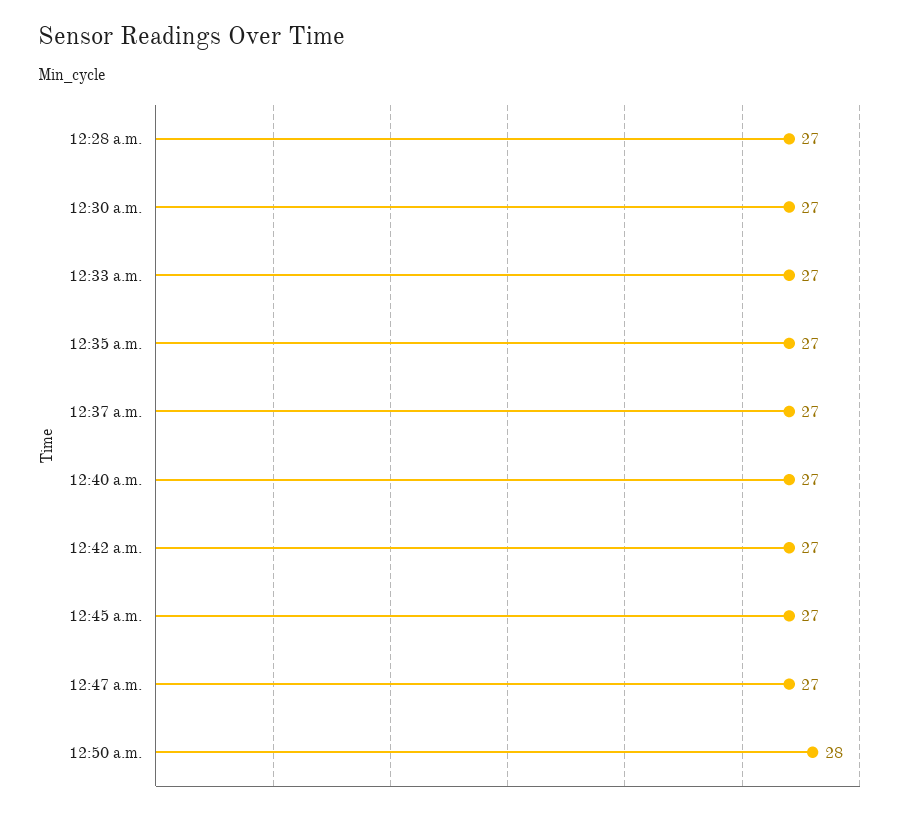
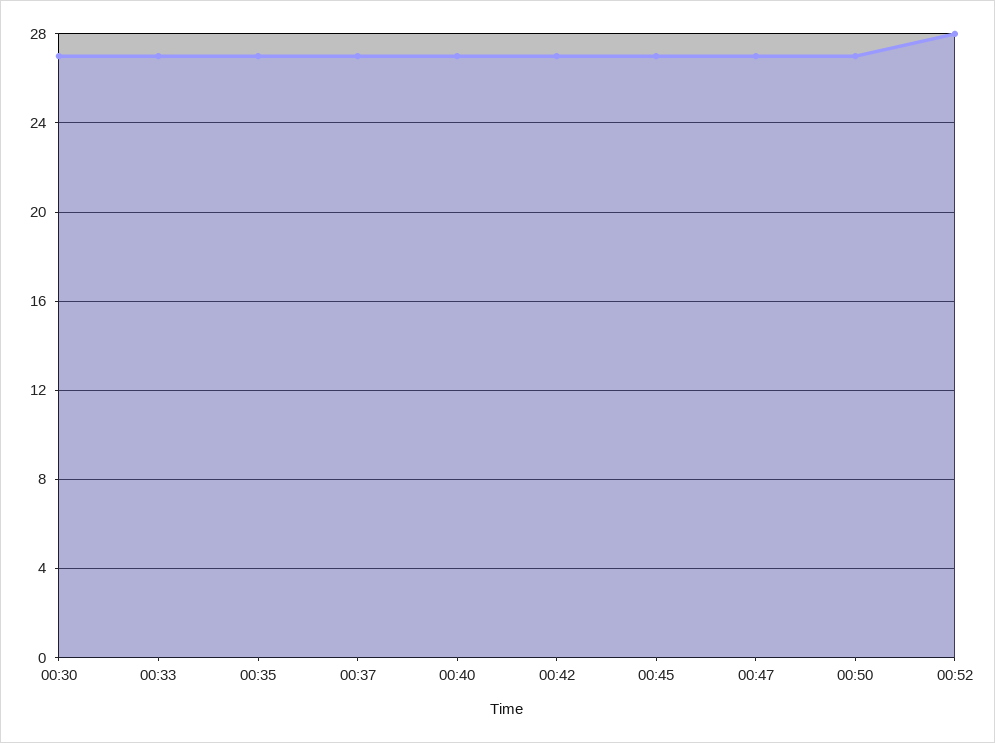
12:28 a.m.: 27 -> none
12:50 a.m.: 28 -> 27
00:52: none -> 28

